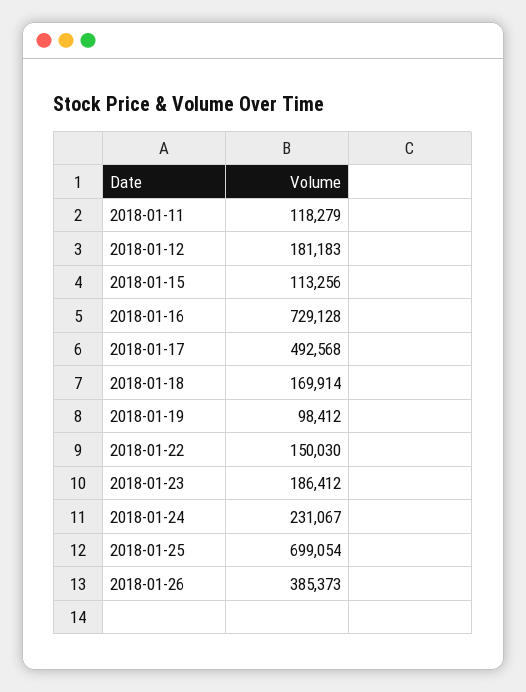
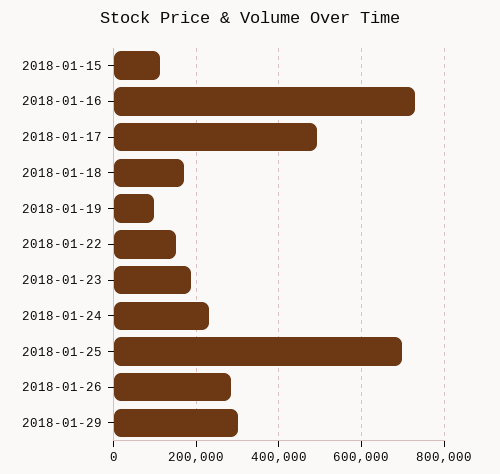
2018-01-11: 118279 -> none
2018-01-12: 181183 -> none
2018-01-26: 385373 -> 280000
2018-01-29: none -> 300000

